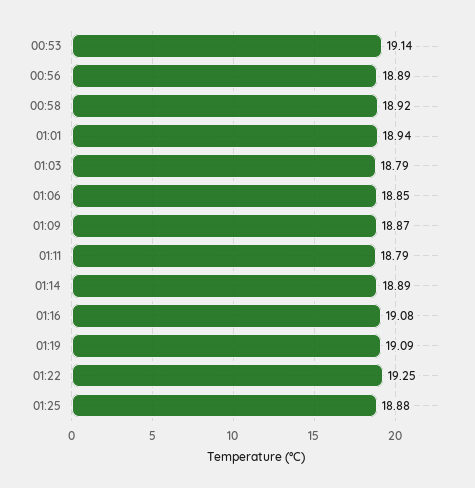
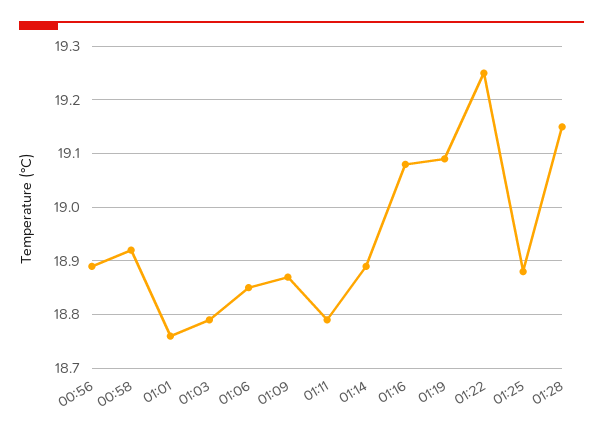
00:53: 19.14 -> none
01:01: 18.94 -> 18.75
01:28: none -> 19.15

